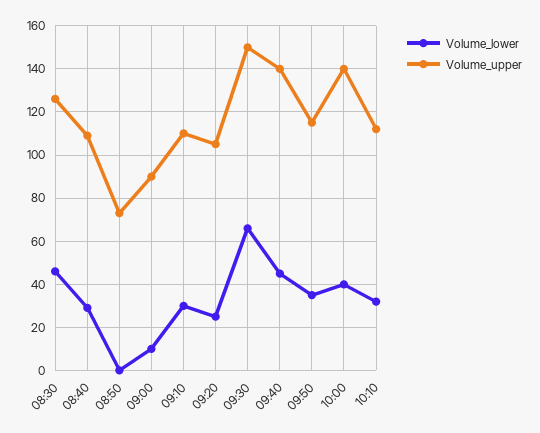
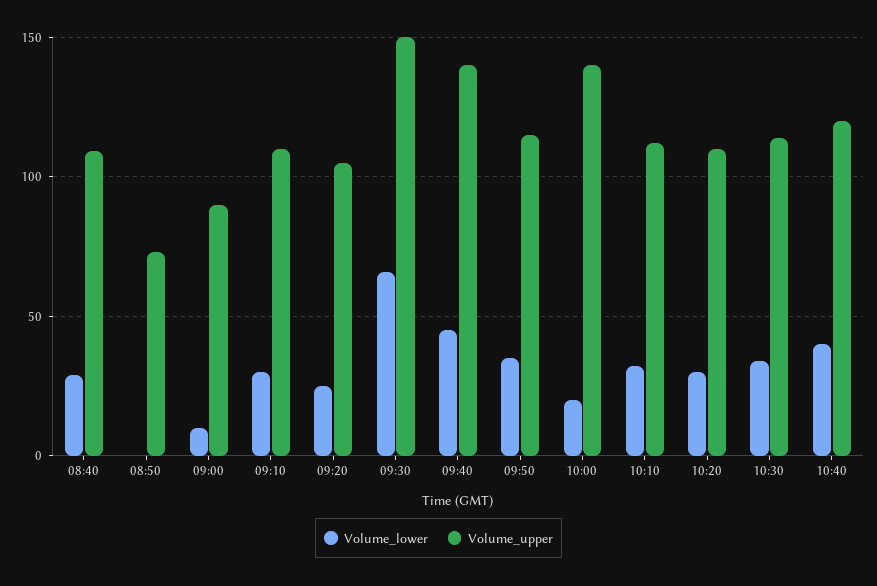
Volume_lower, 08:30: 45 -> none
Volume_upper, 08:30: 125 -> none
Volume_lower, 10:00: 40 -> 20
Volume_lower, 10:20: none -> 30
Volume_upper, 10:20: none -> 110
Volume_lower, 10:30: none -> 35
Volume_upper, 10:30: none -> 115
Volume_lower, 10:40: none -> 40
Volume_upper, 10:40: none -> 120

